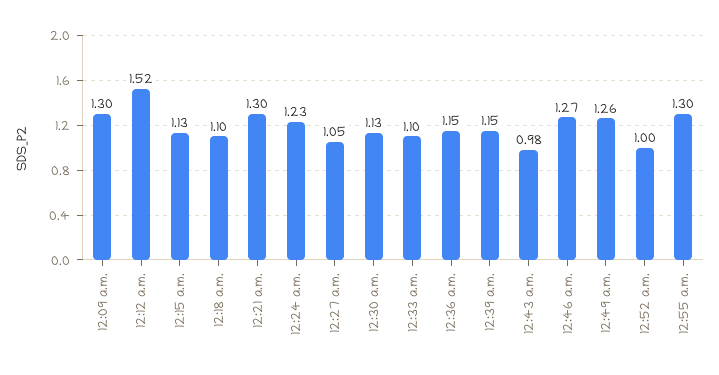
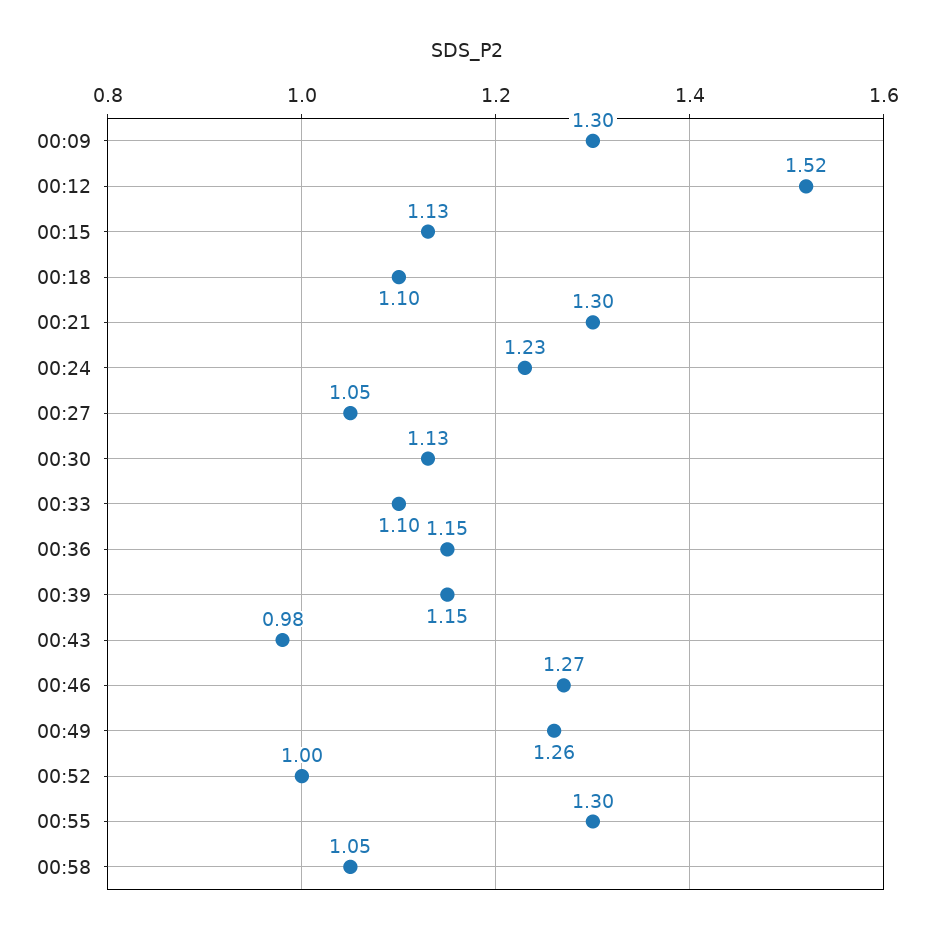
00:58: none -> 1.05

